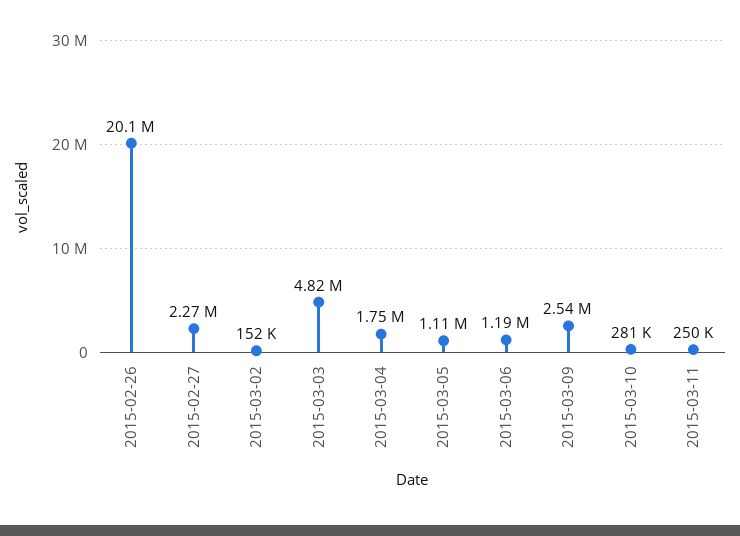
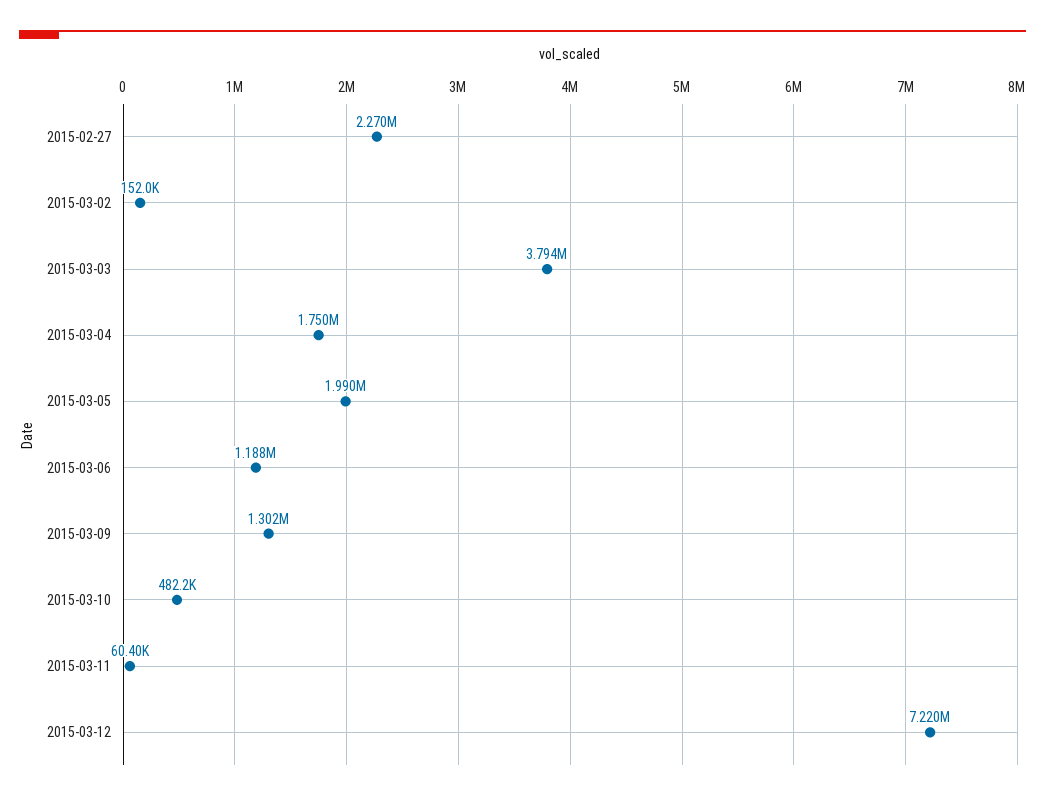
2015-02-26: 20100000 -> none
2015-03-03: 4820000 -> 3794000
2015-03-05: 1110000 -> 1990000
2015-03-09: 2540000 -> 1302000
2015-03-10: 281000 -> 482200
2015-03-11: 250000 -> 60400
2015-03-12: none -> 7220000

